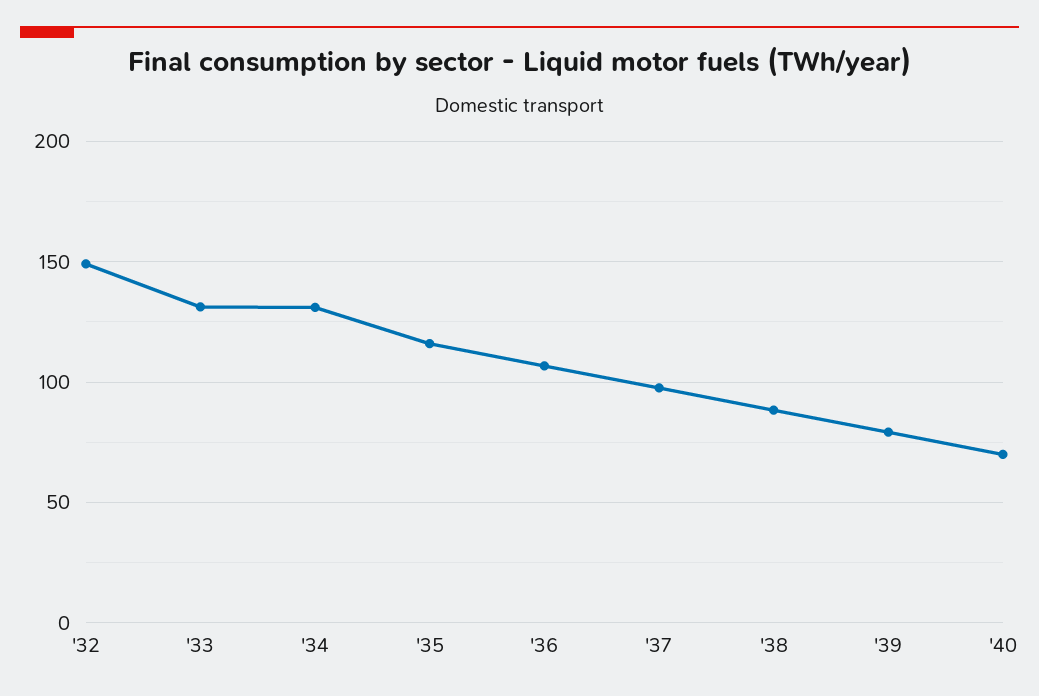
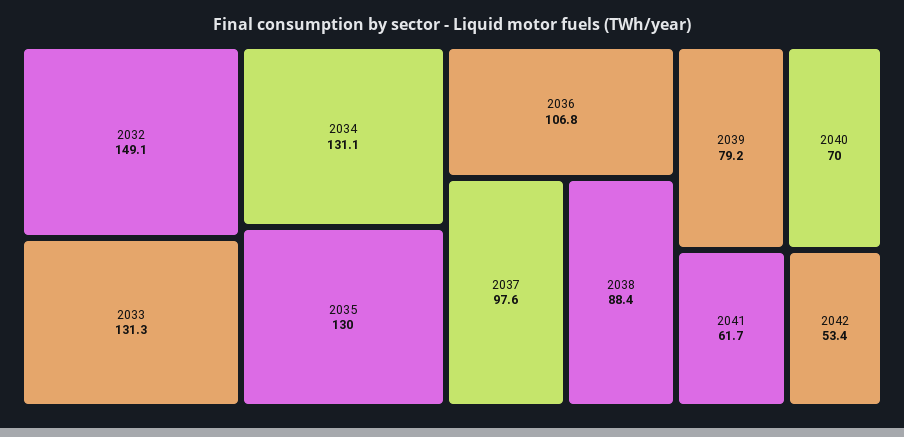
'35: 115 -> 130
2041: none -> 61.7
2042: none -> 53.4

